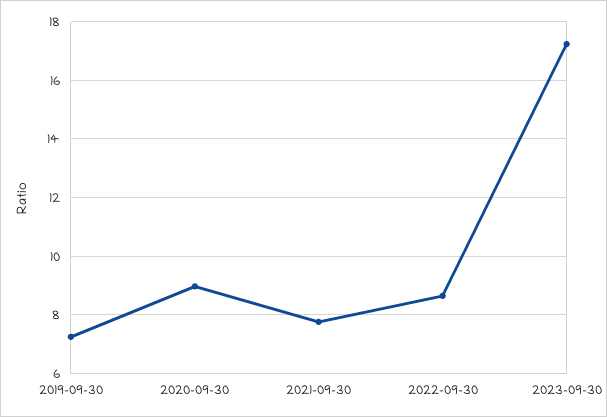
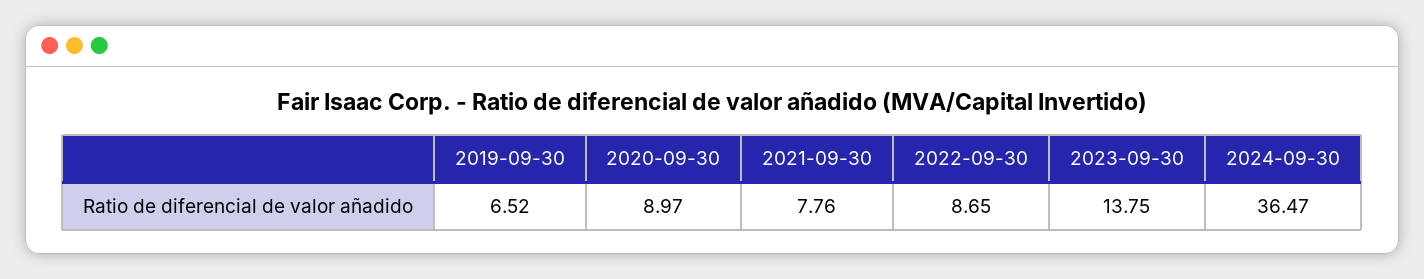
2019-09-30: 7.25 -> 6.52
2023-09-30: 17.25 -> 13.75
2024-09-30: none -> 36.47

